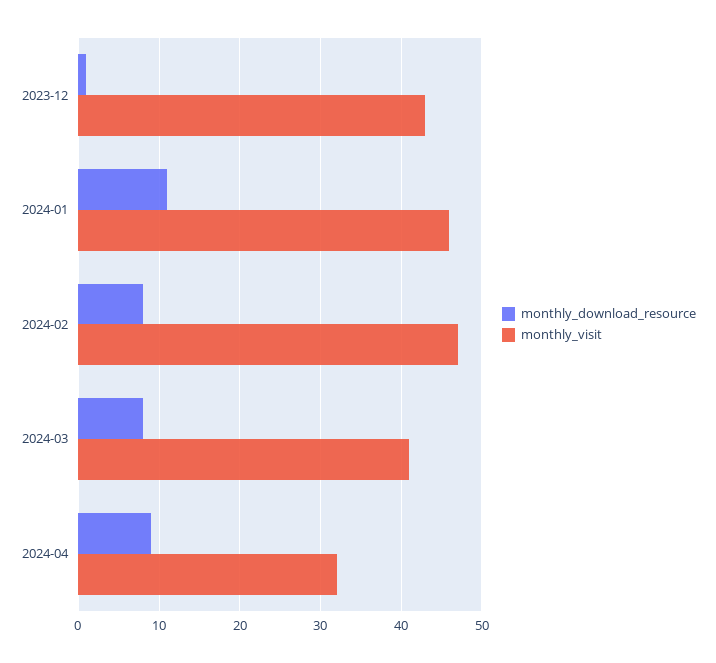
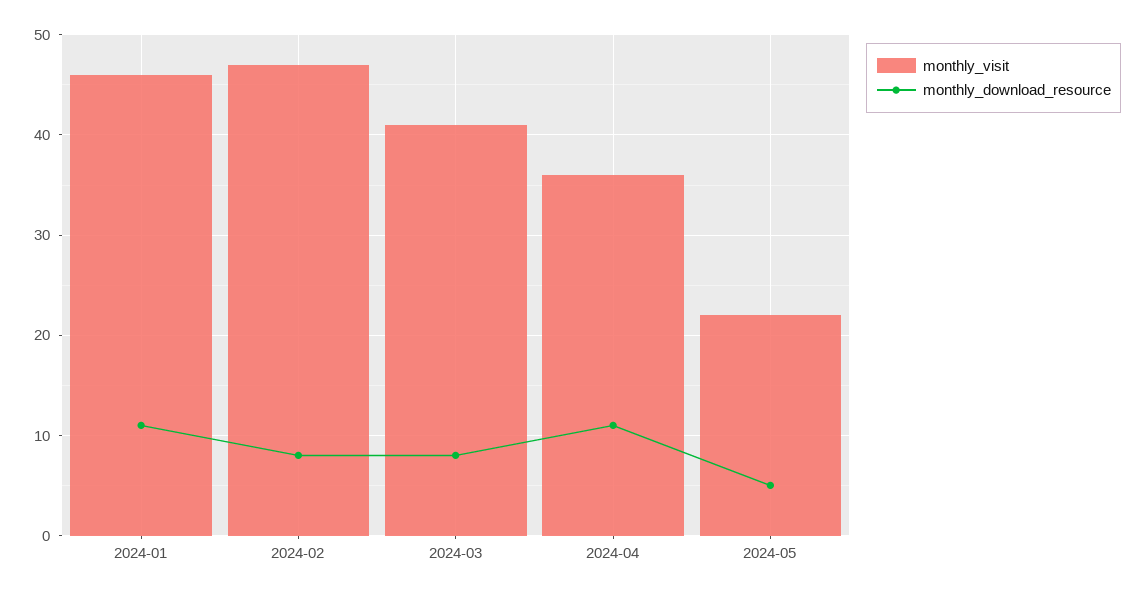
monthly_download_resource, 2023-12: 1 -> none
monthly_visit, 2023-12: 43 -> none
monthly_download_resource, 2024-04: 9 -> 11
monthly_visit, 2024-04: 32 -> 36
monthly_visit, 2024-05: none -> 22
monthly_download_resource, 2024-05: none -> 5

